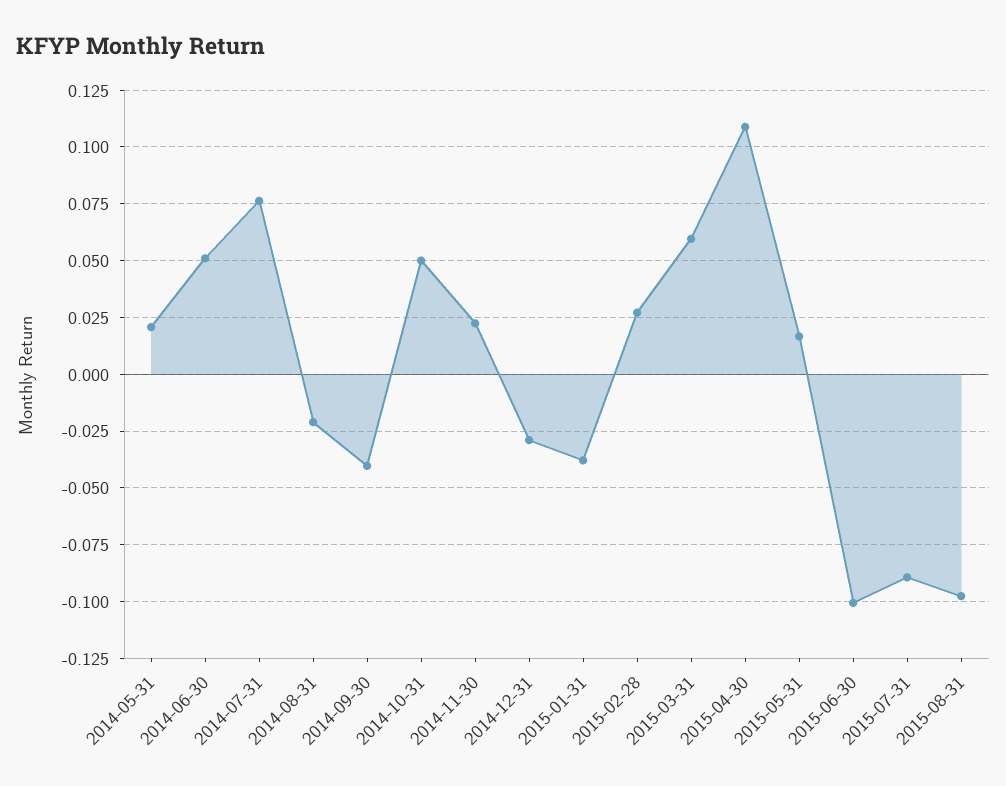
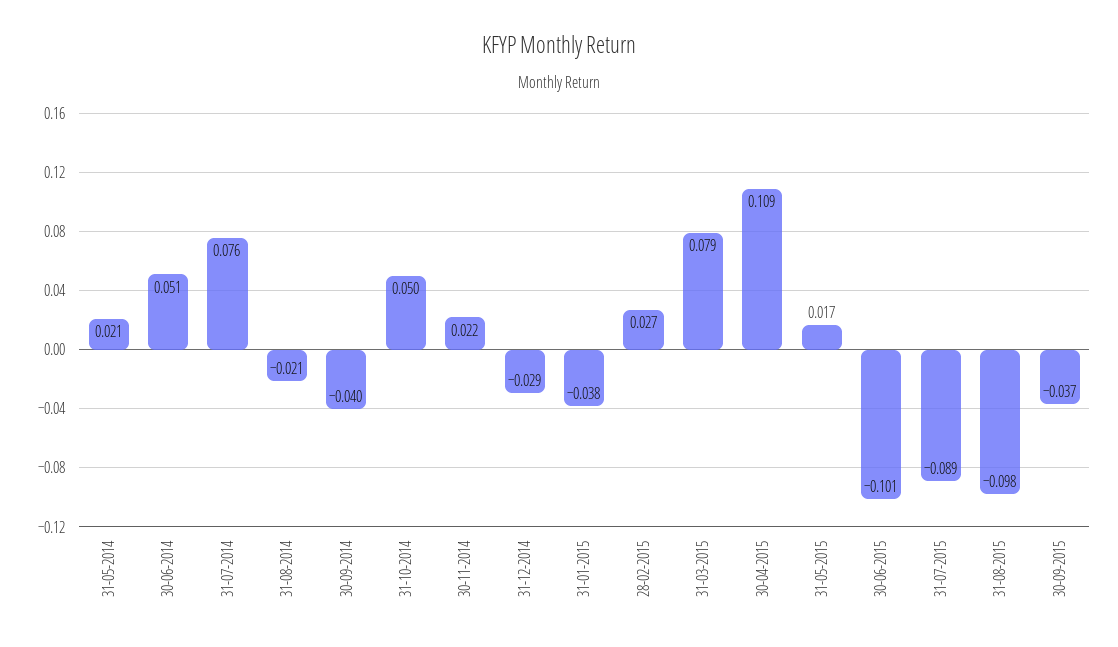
2015-03-31: 0.06 -> 0.079
30-09-2015: none -> -0.037

